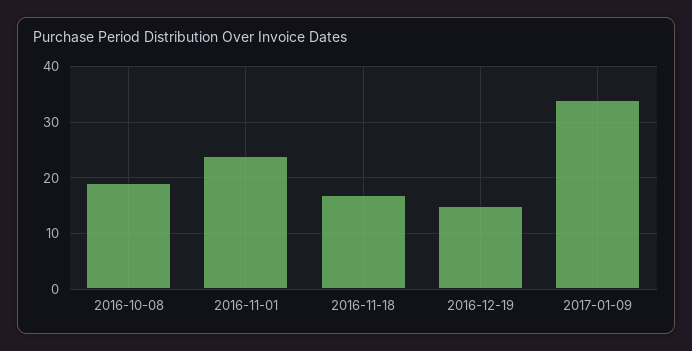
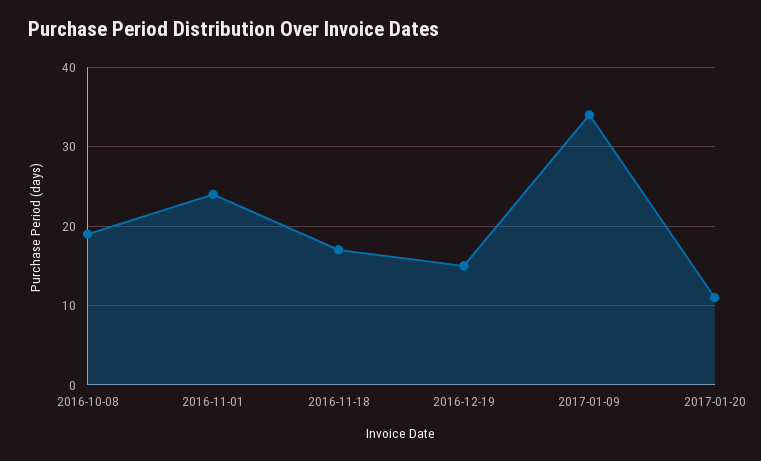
2017-01-20: none -> 11

